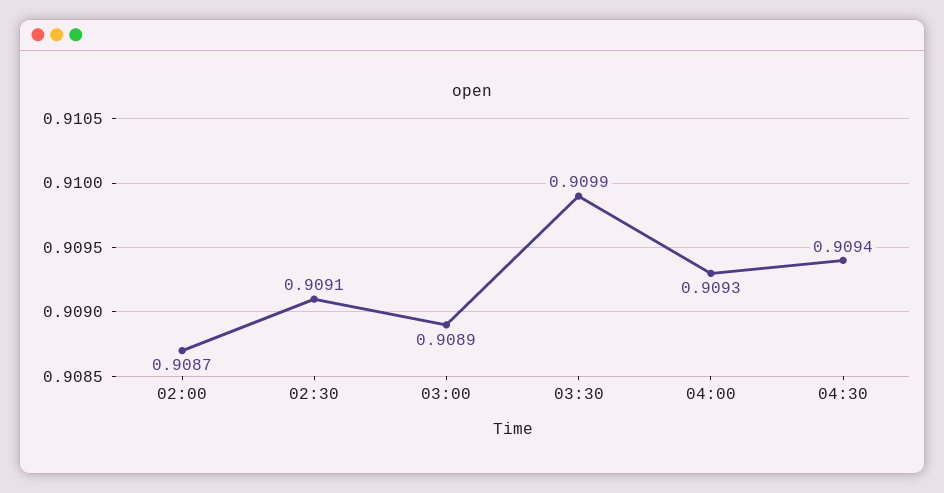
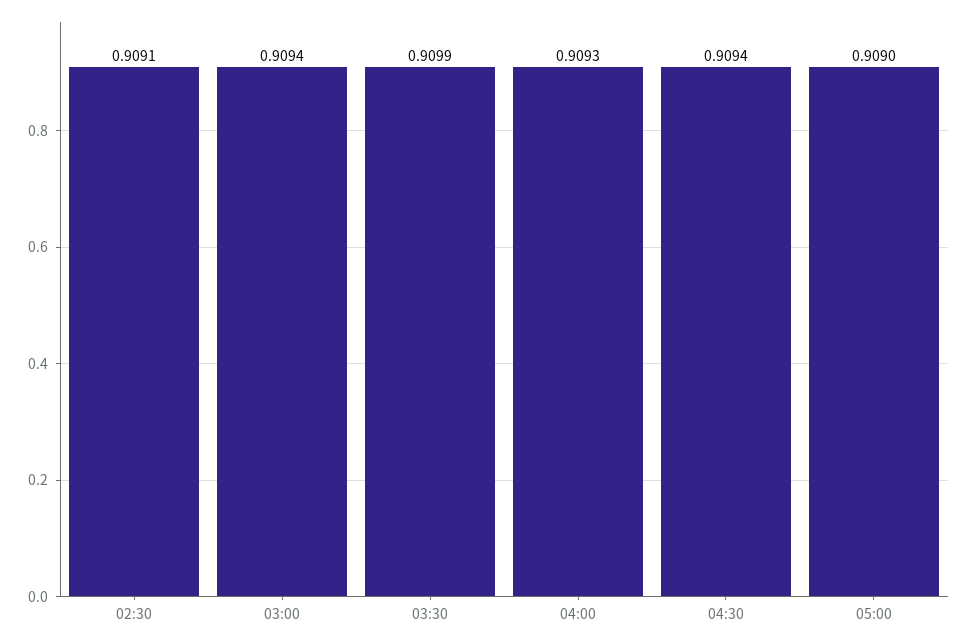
02:00: 0.9087 -> none
03:00: 0.9089 -> 0.9094
05:00: none -> 0.909

